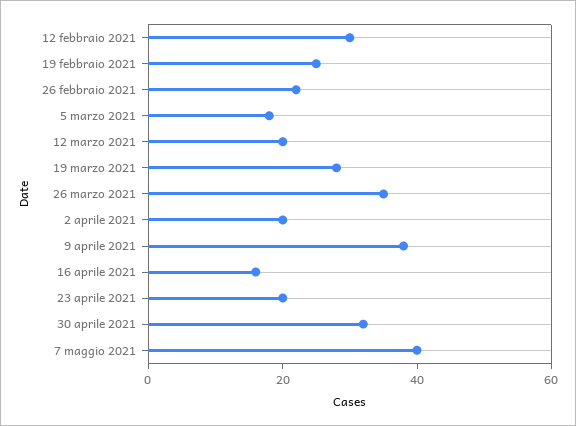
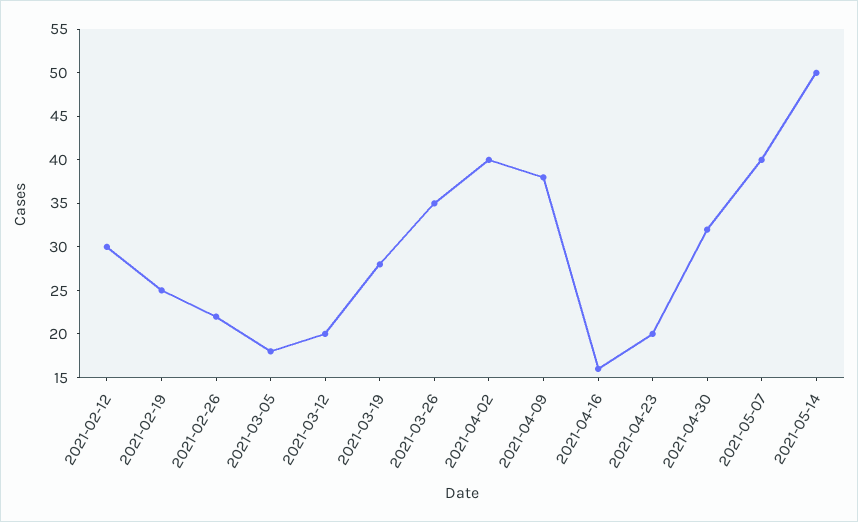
2 aprile 2021: 20 -> 40
2021-05-14: none -> 50

